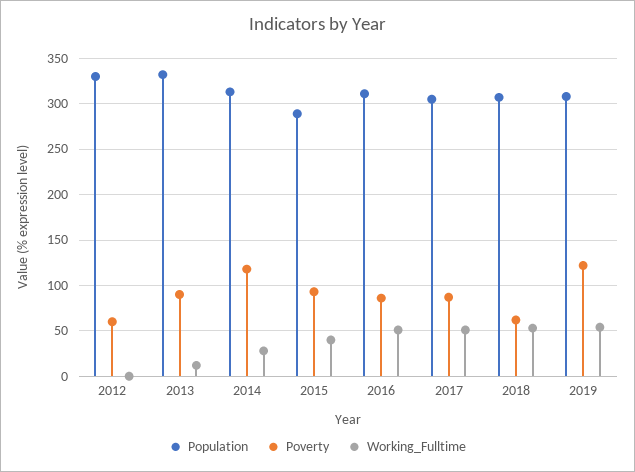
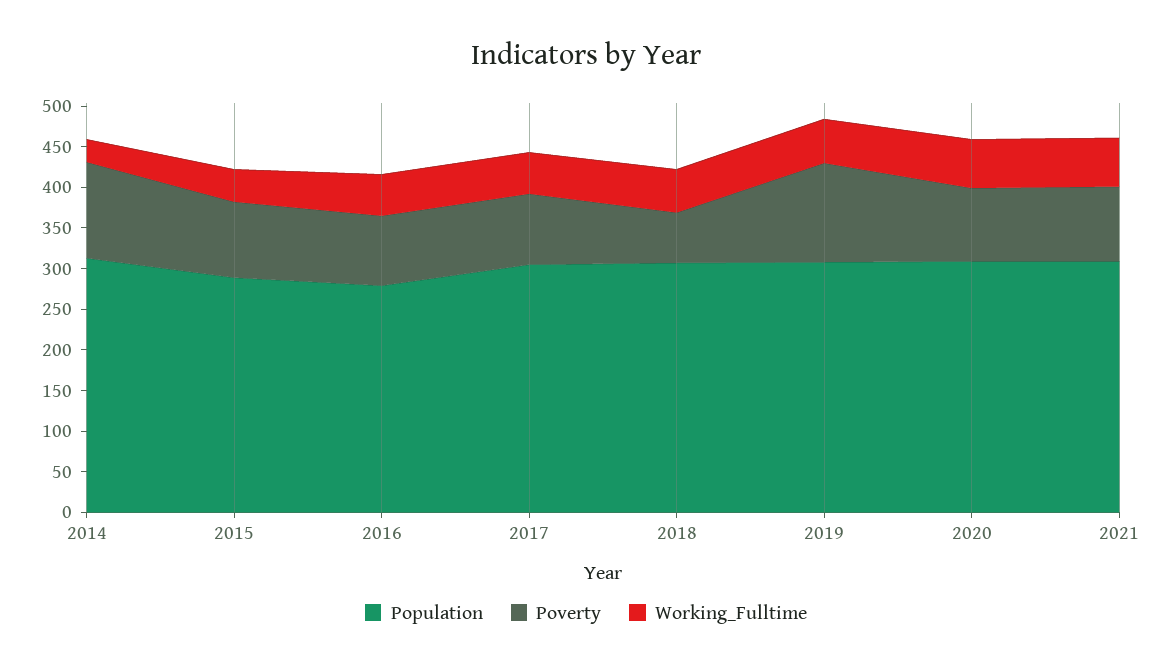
Population, 2012: 330 -> none
Poverty, 2012: 60 -> none
Working_Fulltime, 2012: 0 -> none
Population, 2013: 330 -> none
Poverty, 2013: 90 -> none
Working_Fulltime, 2013: 10 -> none
Population, 2016: 310 -> 280
Population, 2020: none -> 310
Poverty, 2020: none -> 90
Working_Fulltime, 2020: none -> 60
Population, 2021: none -> 310
Poverty, 2021: none -> 90
Working_Fulltime, 2021: none -> 60

